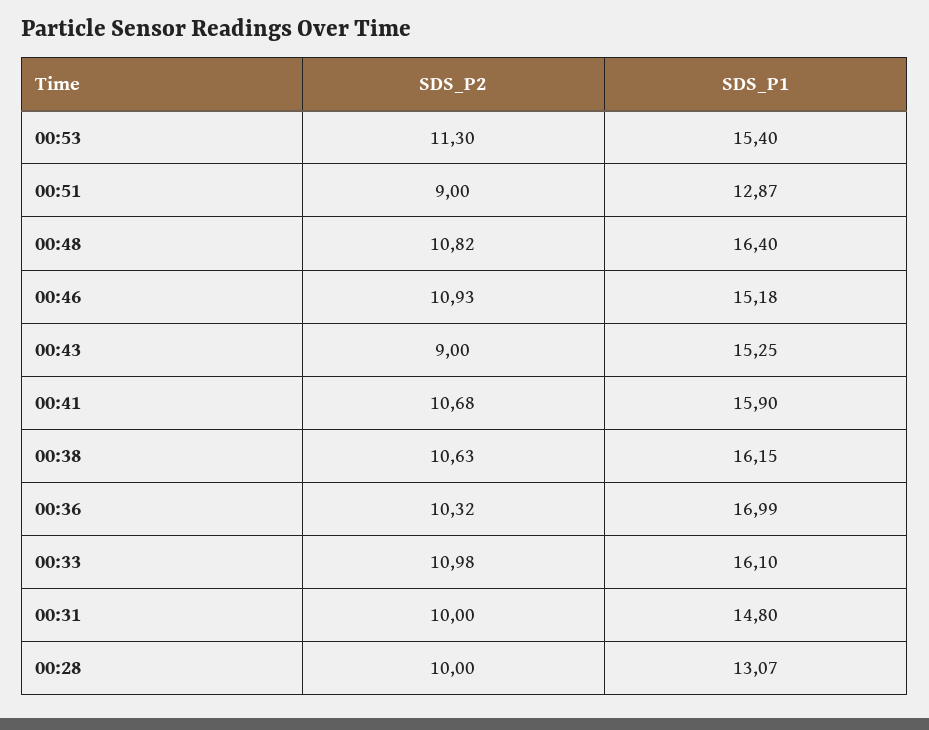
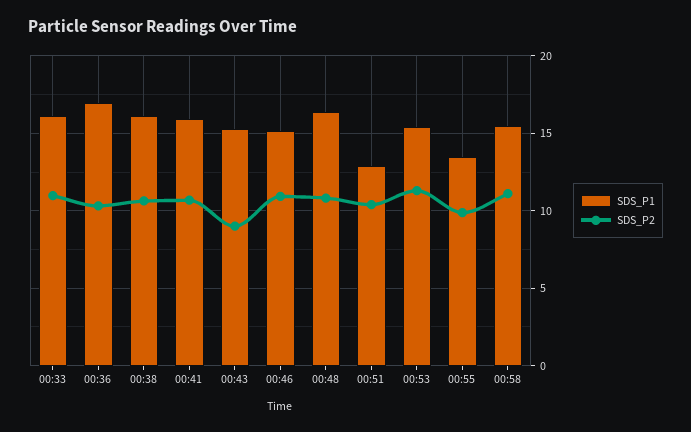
SDS_P2, 00:51: 9 -> 10.5
SDS_P2, 00:31: 10 -> none
SDS_P1, 00:31: 14.8 -> none
SDS_P2, 00:28: 10 -> none
SDS_P1, 00:28: 13.07 -> none
SDS_P1, 00:55: none -> 13.5
SDS_P2, 00:55: none -> 10
SDS_P1, 00:58: none -> 15.5
SDS_P2, 00:58: none -> 11

